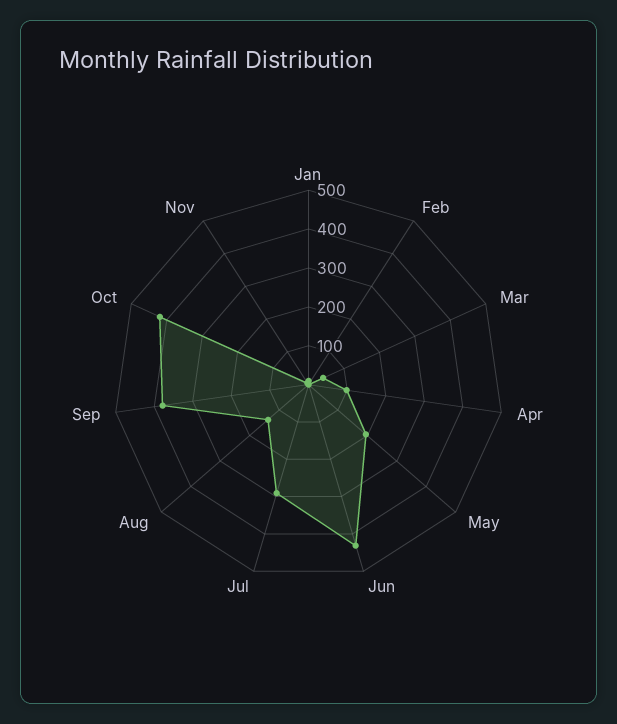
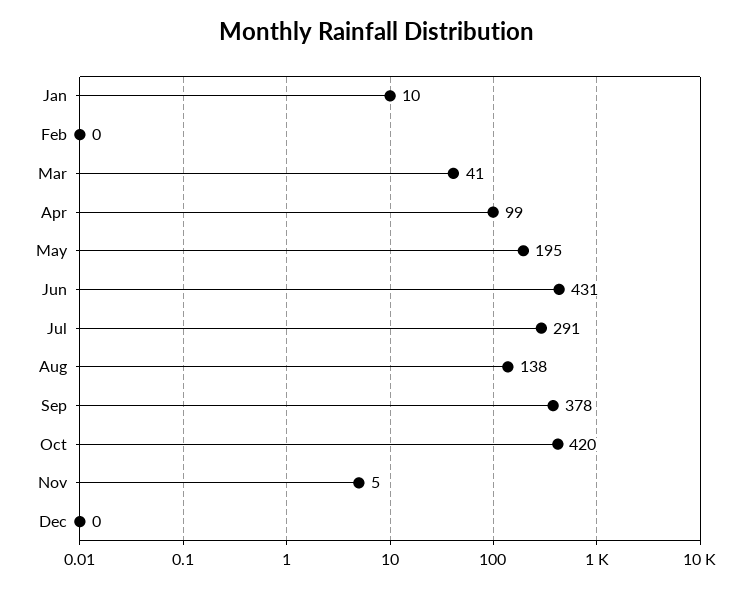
Dec: none -> 0

